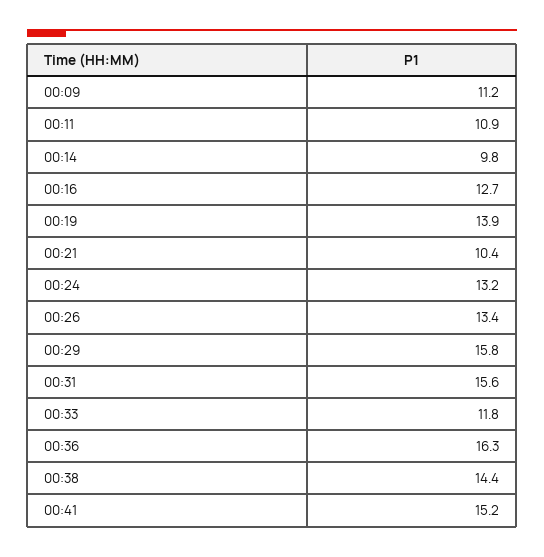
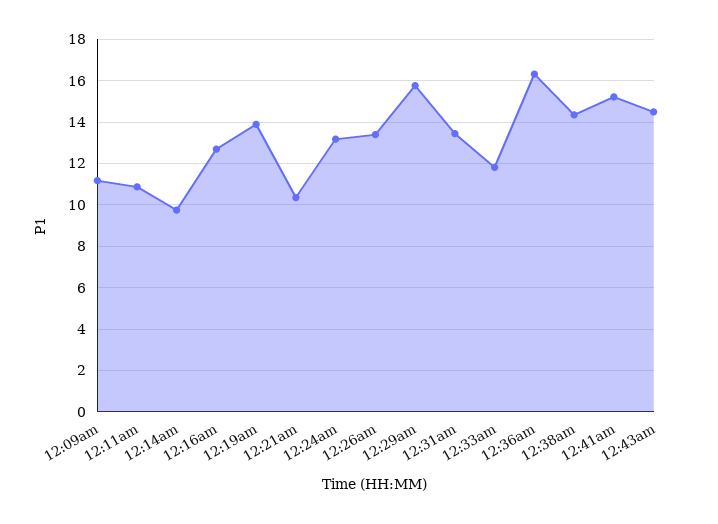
00:31: 15.6 -> 13.5
12:43am: none -> 14.5

